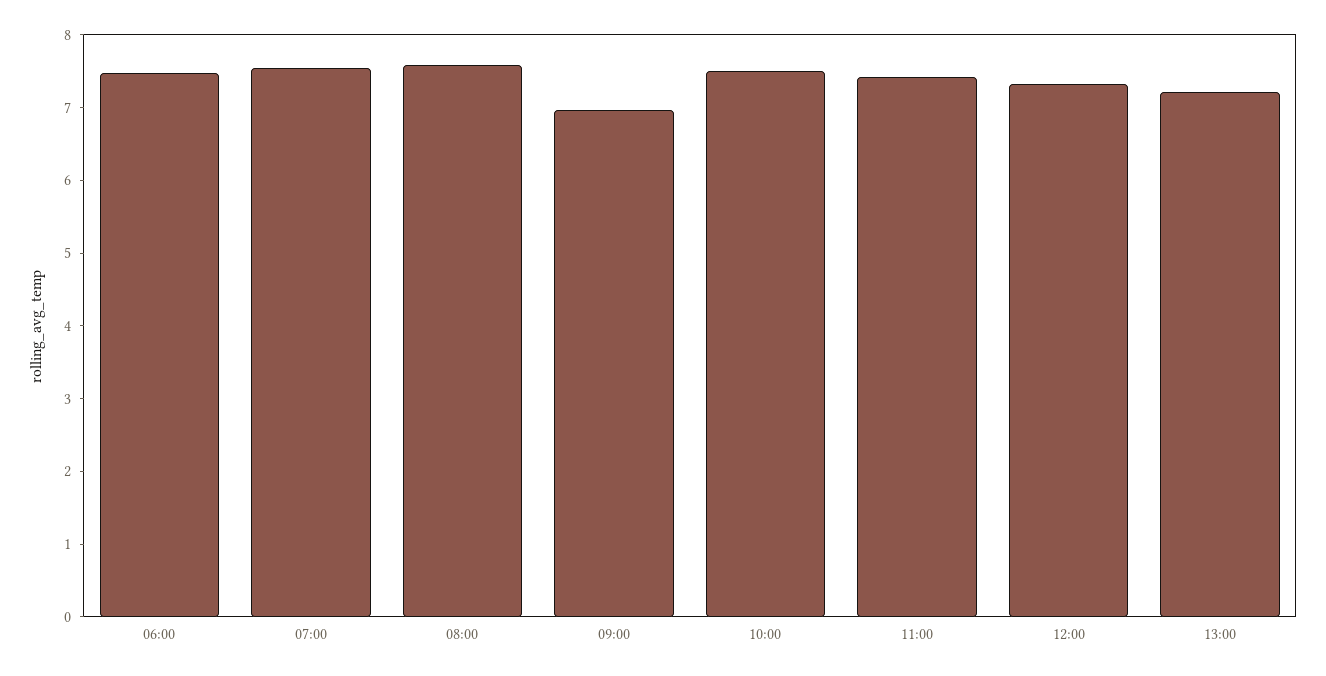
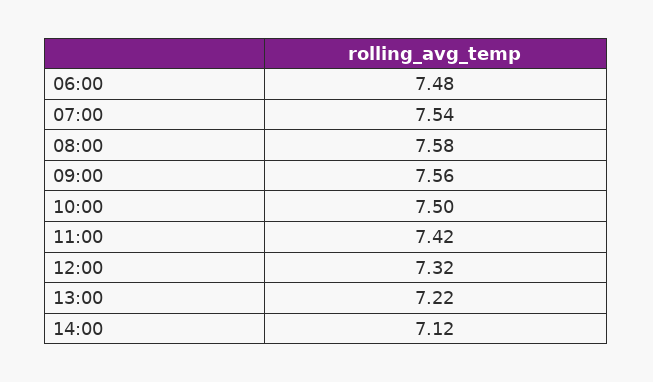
09:00: 7 -> 7.56
14:00: none -> 7.12

